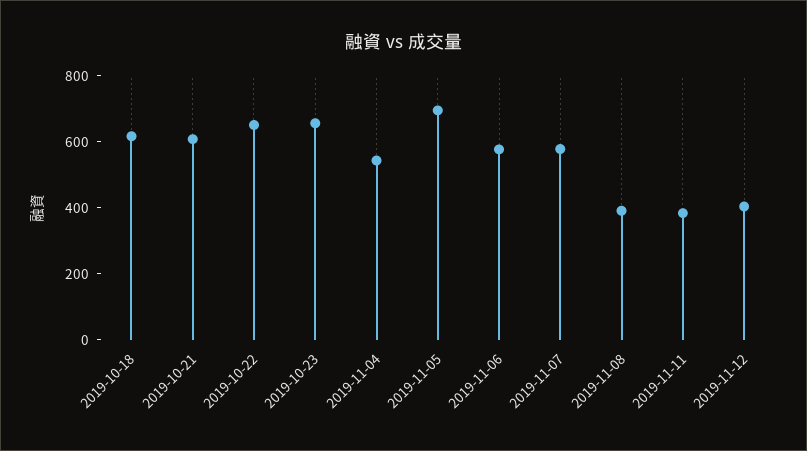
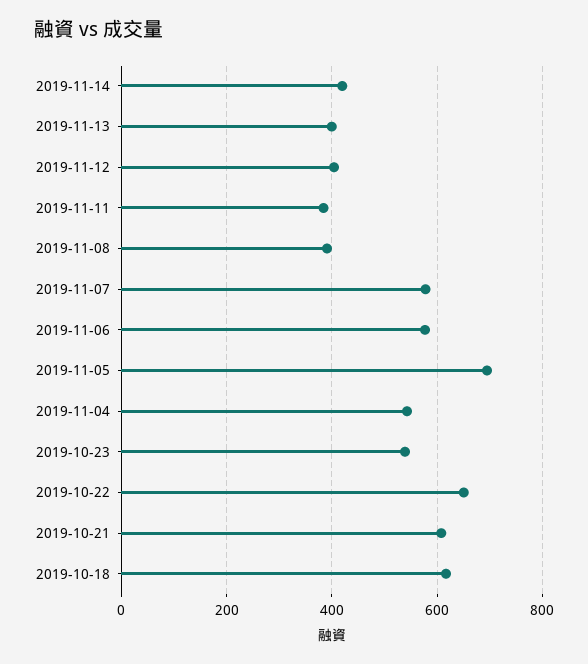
2019-10-23: 650 -> 540
2019-11-14: none -> 420
2019-11-13: none -> 400

